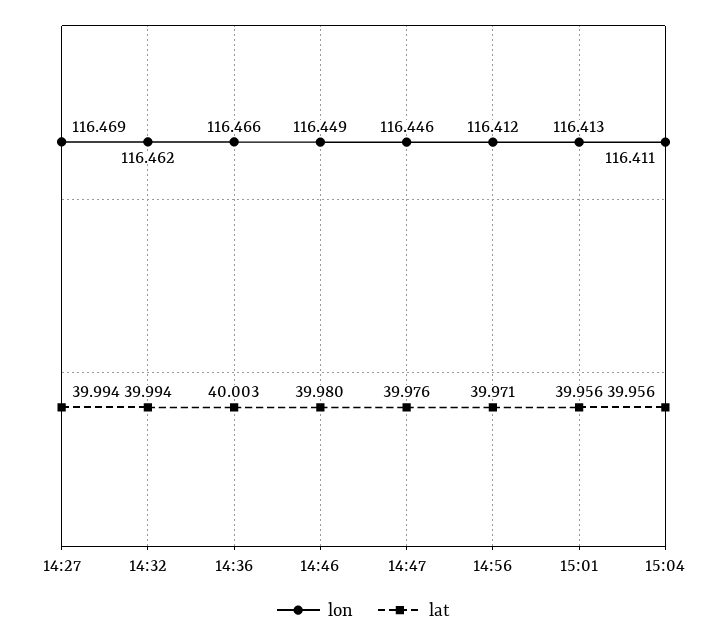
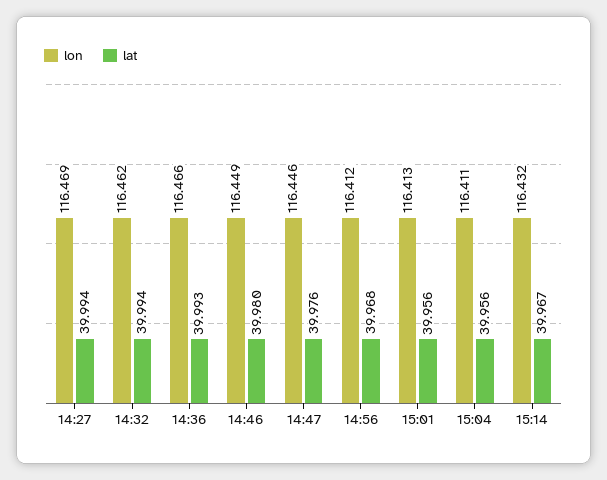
lat, 14:36: 40.003 -> 39.993
lat, 14:56: 39.971 -> 39.968
lon, 15:14: none -> 116.432
lat, 15:14: none -> 39.967

